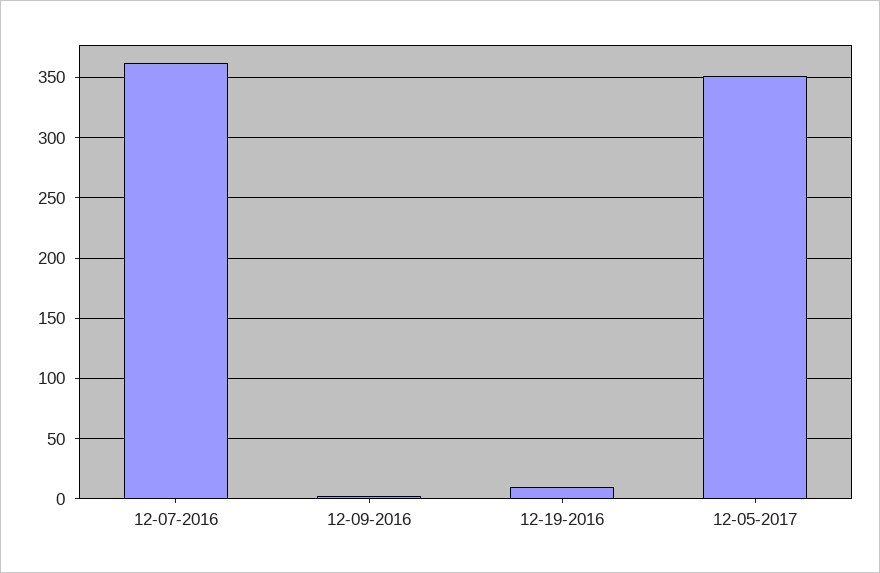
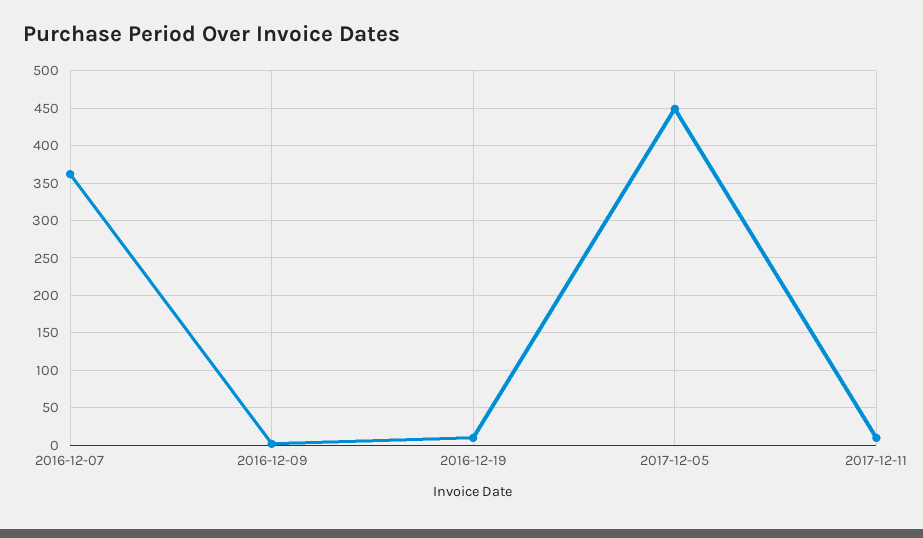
12-05-2017: 350 -> 450
2017-12-11: none -> 10

